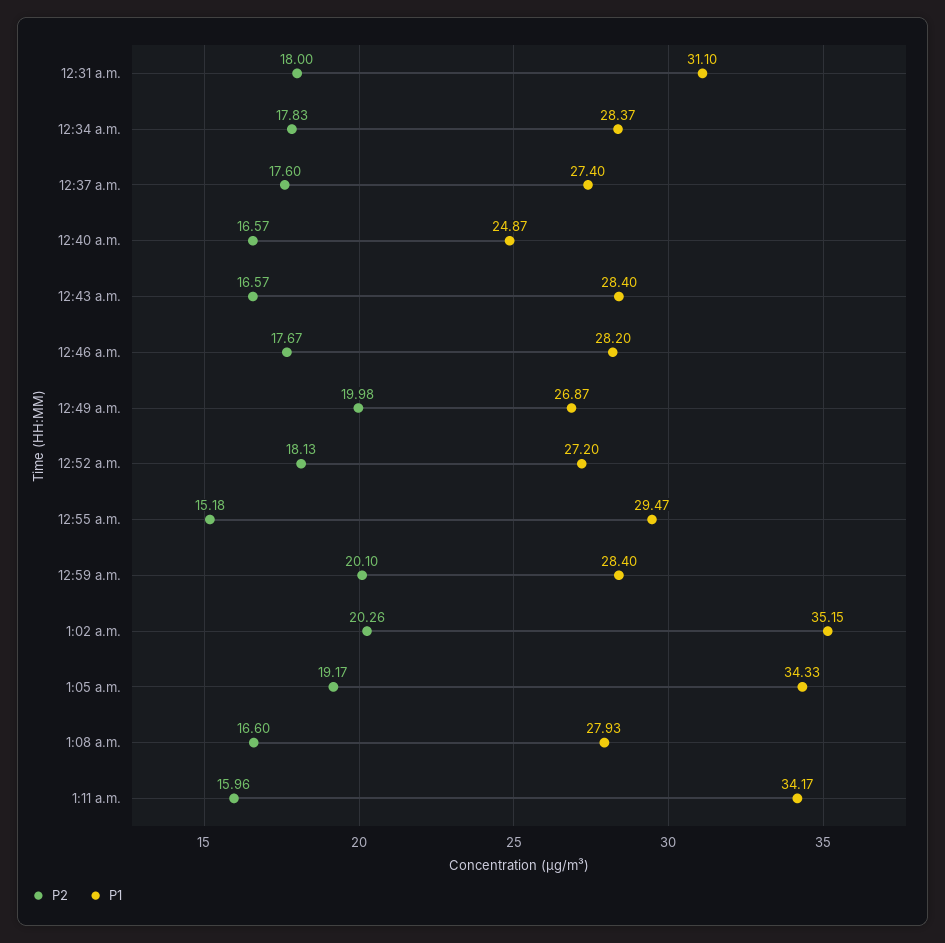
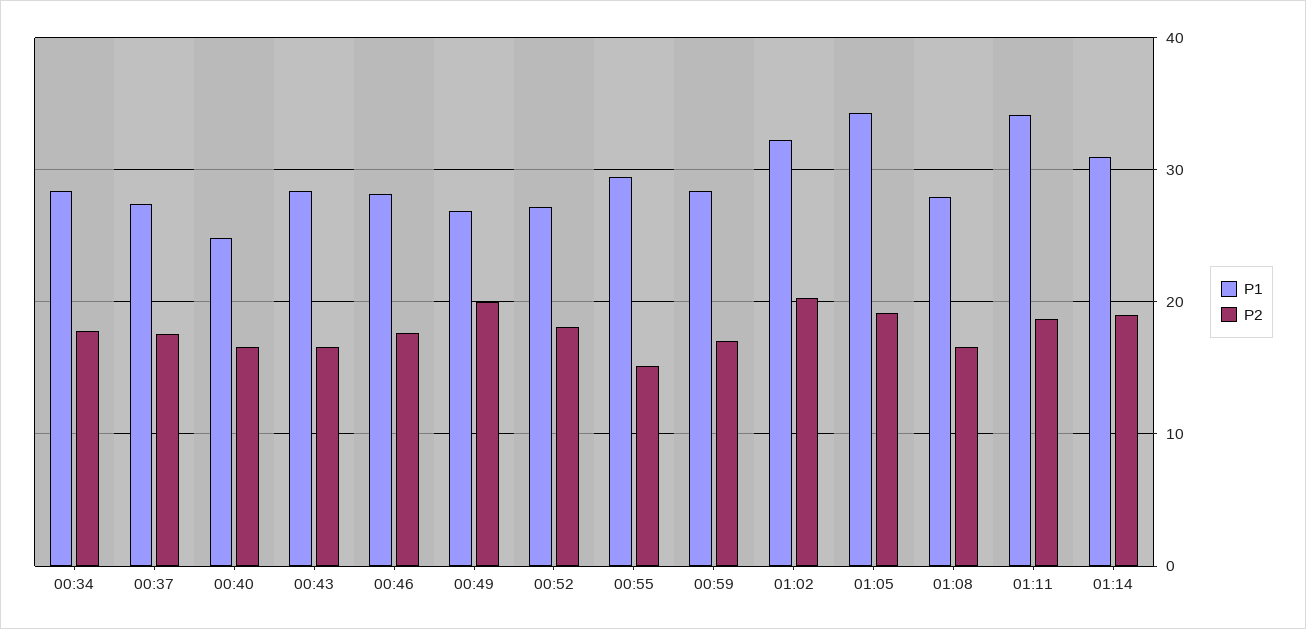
P2, 12:31 a.m.: 18 -> none
P1, 12:31 a.m.: 31.1 -> none
P2, 12:59 a.m.: 20.1 -> 17
P1, 1:02 a.m.: 35.15 -> 32
P2, 1:11 a.m.: 15.96 -> 19
P1, 01:14: none -> 31
P2, 01:14: none -> 19

